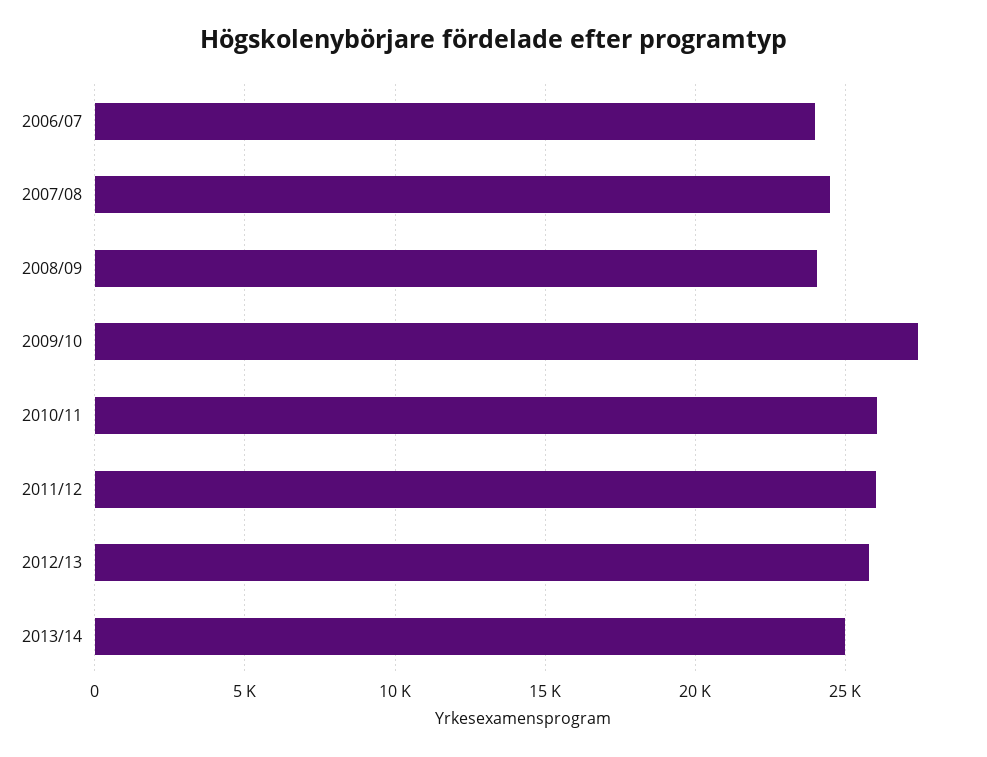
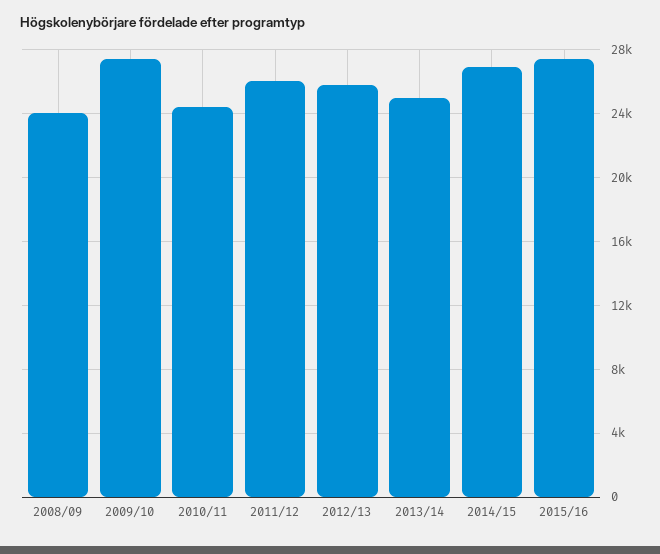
2006/07: 24000 -> none
2007/08: 24500 -> none
2010/11: 26000 -> 24500
2014/15: none -> 27000
2015/16: none -> 27500

